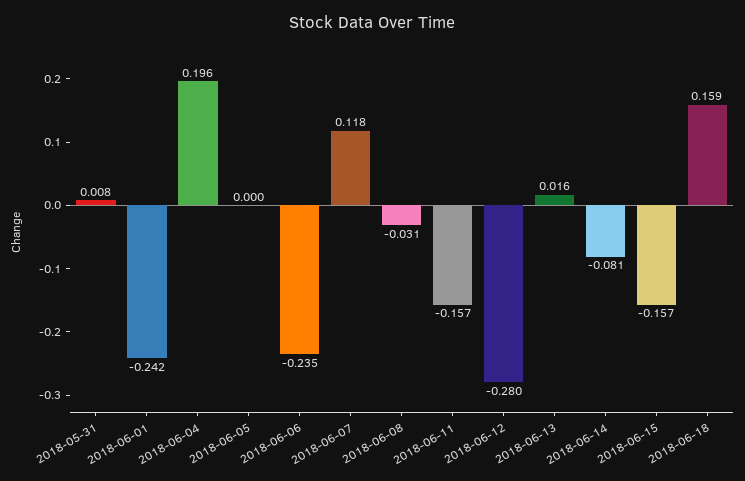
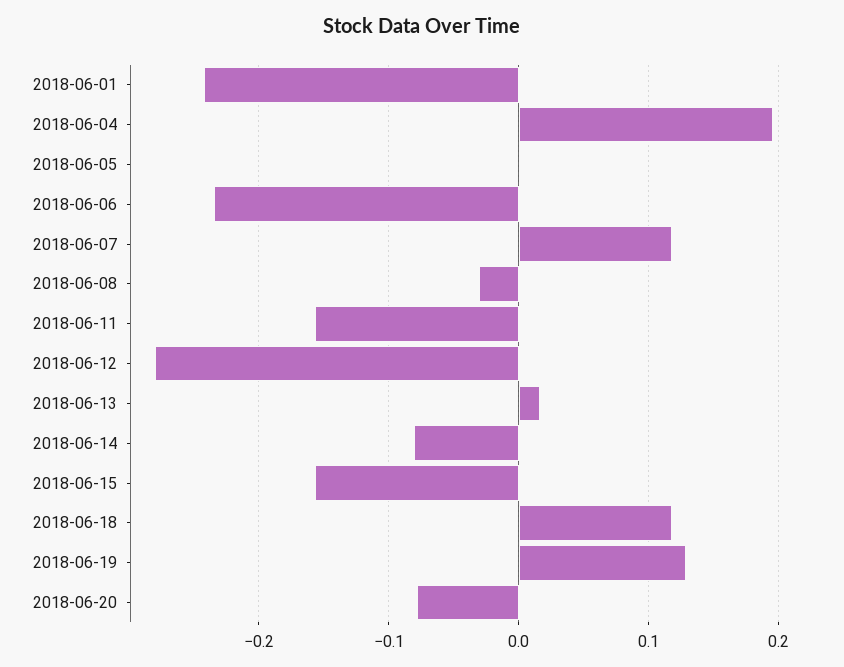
2018-05-31: 0.008 -> none
2018-06-18: 0.159 -> 0.12
2018-06-19: none -> 0.13
2018-06-20: none -> -0.08

